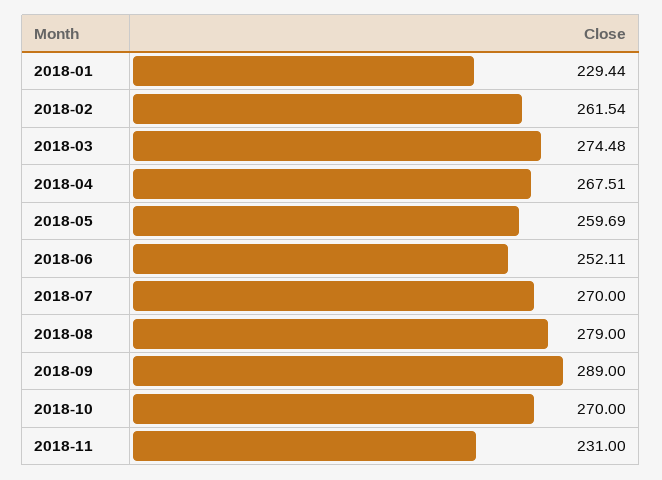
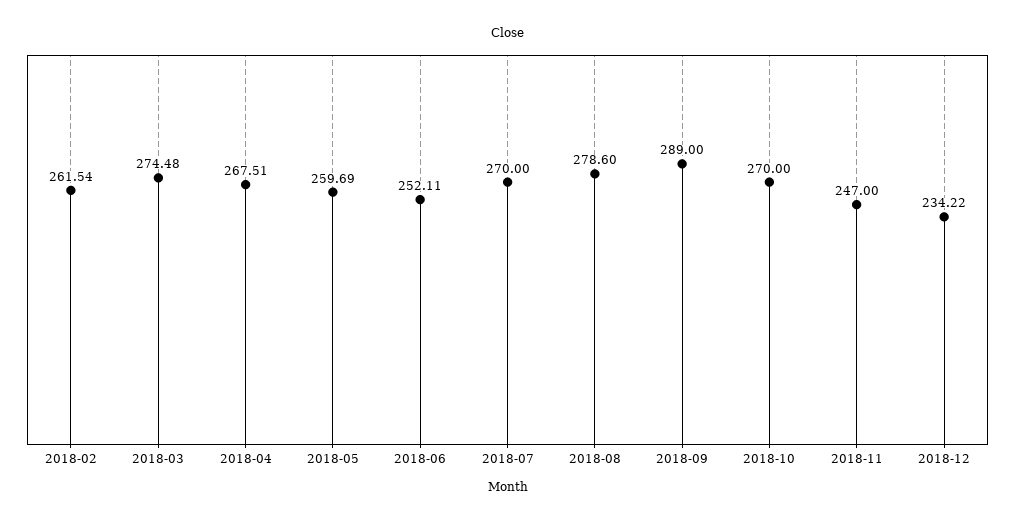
2018-01: 229.44 -> none
2018-08: 279 -> 278.6
2018-11: 231 -> 247
2018-12: none -> 234.22

